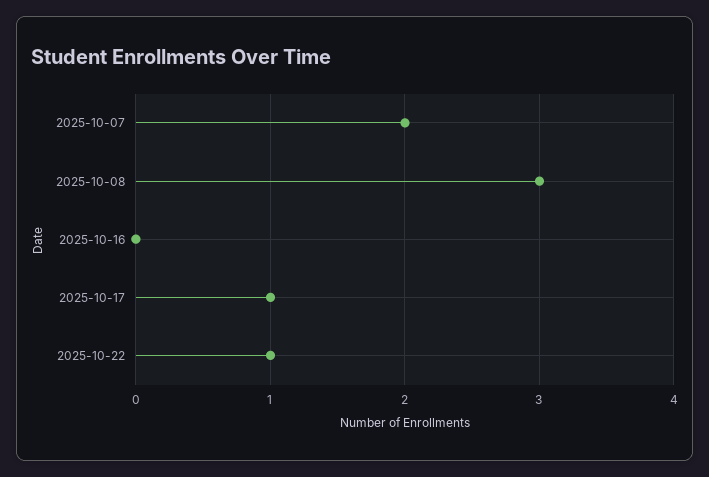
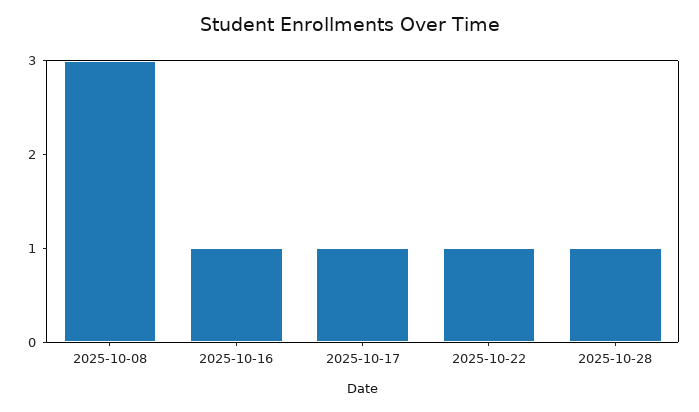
2025-10-07: 2 -> none
2025-10-16: 0 -> 1
2025-10-28: none -> 1

